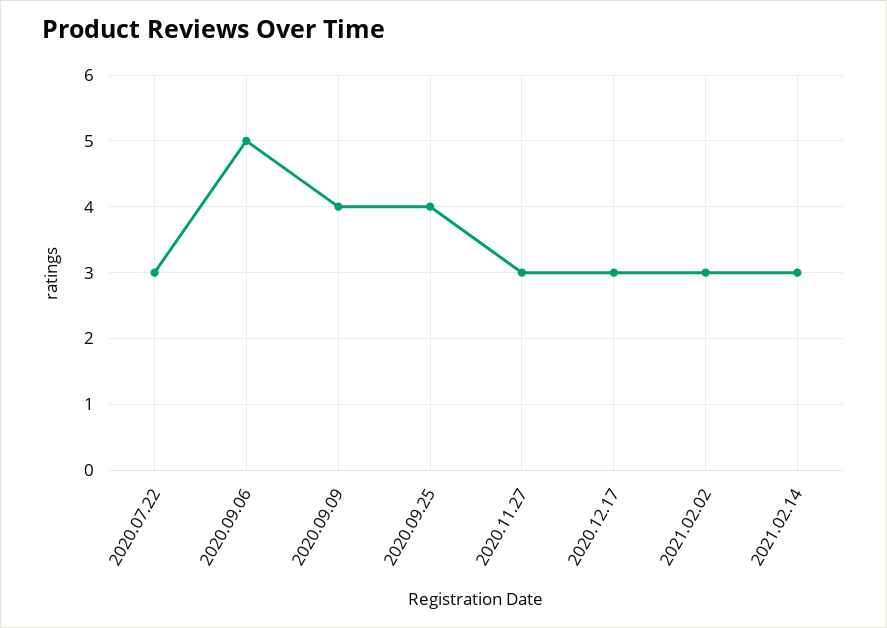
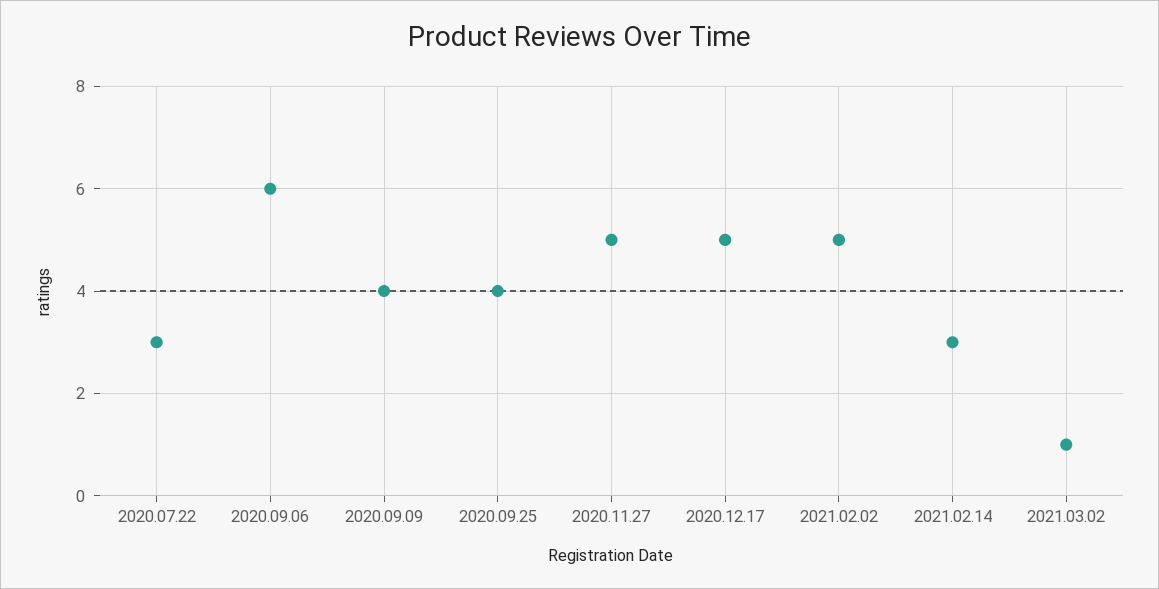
2020.09.06: 5 -> 6
2020.11.27: 3 -> 5
2020.12.17: 3 -> 5
2021.02.02: 3 -> 5
2021.03.02: none -> 1

